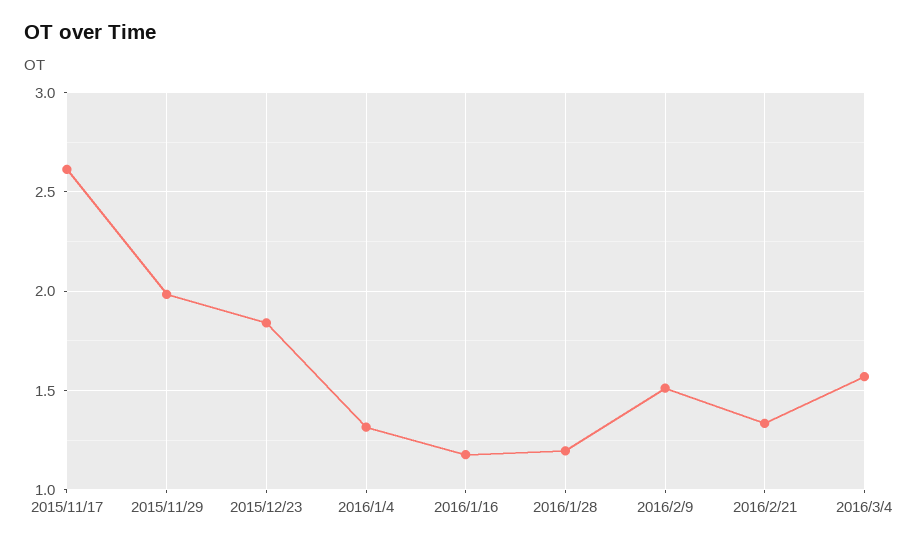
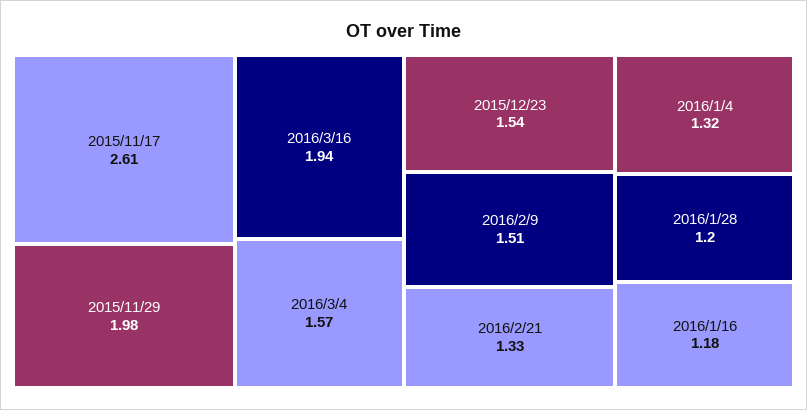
2015/12/23: 1.85 -> 1.54
2016/3/16: none -> 1.94

